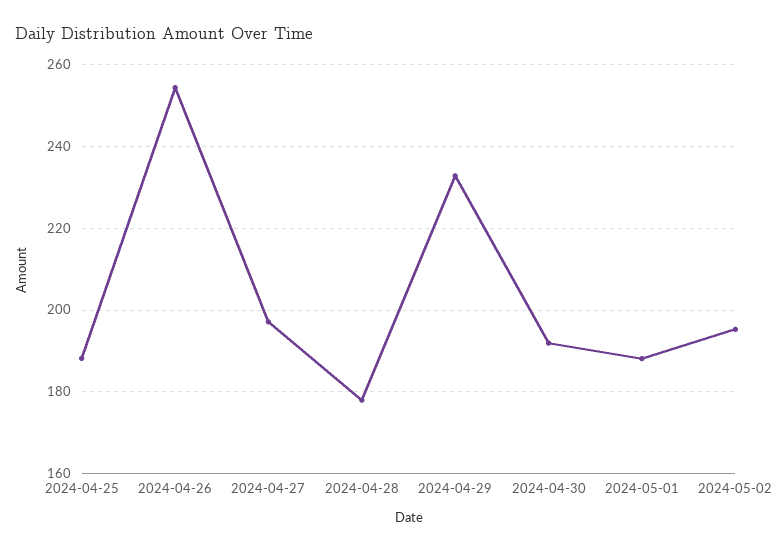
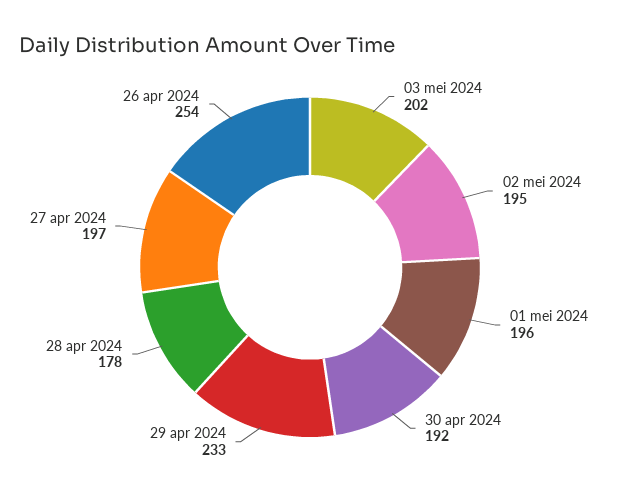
2024-04-25: 188 -> none
2024-05-01: 188 -> 196
03 mei 2024: none -> 202

